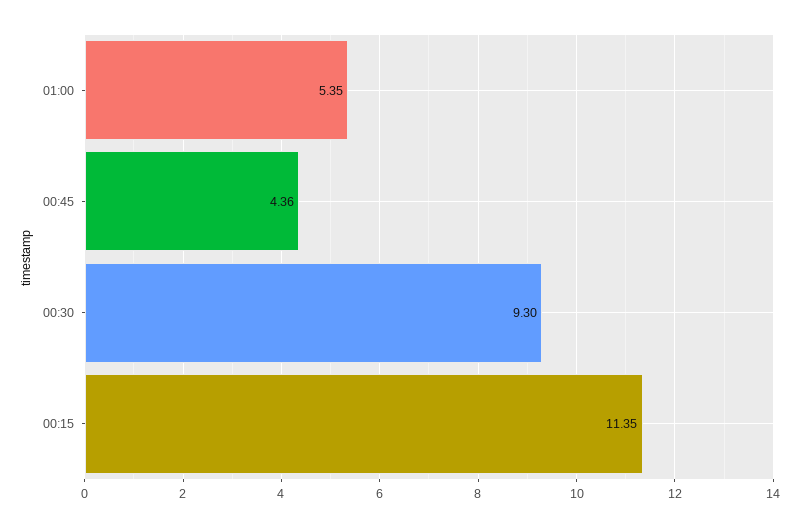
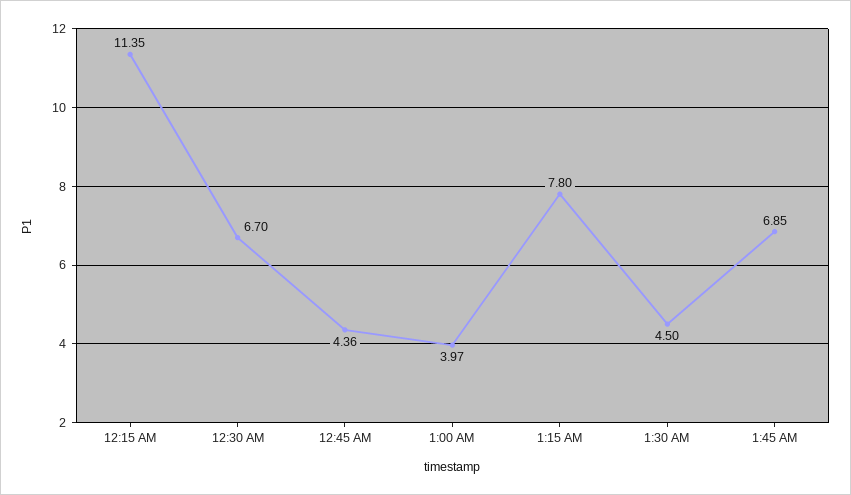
01:00: 5.35 -> 3.97
00:30: 9.3 -> 6.7
1:15 AM: none -> 7.8
1:30 AM: none -> 4.5
1:45 AM: none -> 6.85

